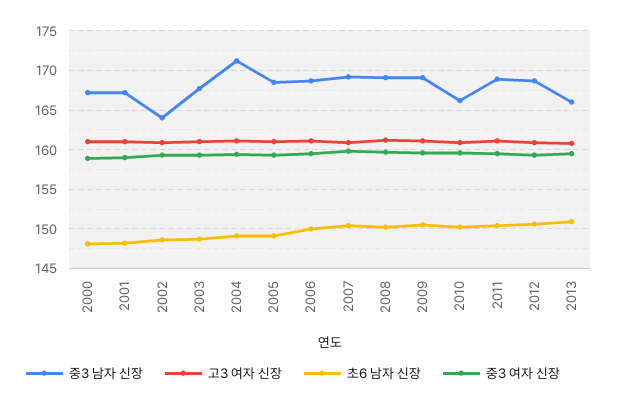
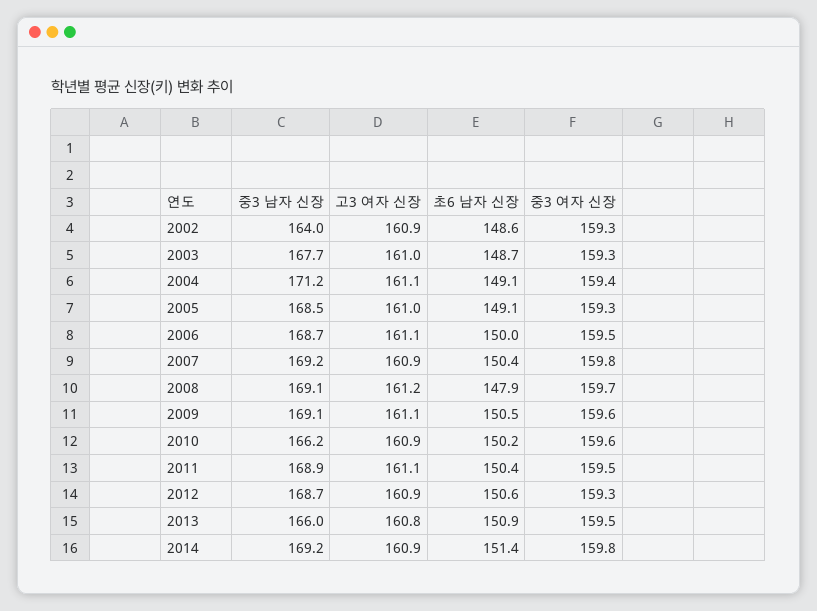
중3 남자 신장, 2000: 167 -> none
고3 여자 신장, 2000: 161 -> none
초6 남자 신장, 2000: 148 -> none
중3 여자 신장, 2000: 159 -> none
중3 남자 신장, 2001: 167 -> none
고3 여자 신장, 2001: 161 -> none
초6 남자 신장, 2001: 148 -> none
중3 여자 신장, 2001: 159 -> none
초6 남자 신장, 2008: 150 -> 147.9
중3 남자 신장, 2014: none -> 169.2
고3 여자 신장, 2014: none -> 160.9
초6 남자 신장, 2014: none -> 151.4
중3 여자 신장, 2014: none -> 159.8

